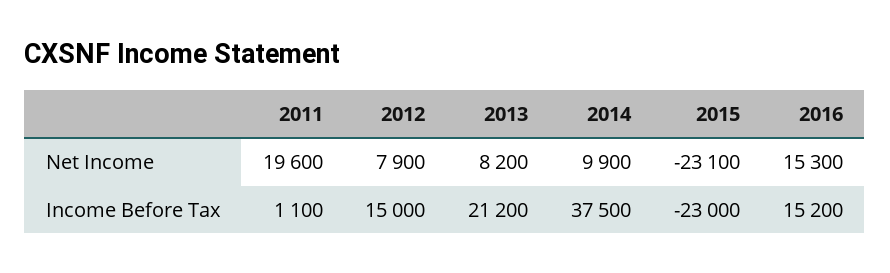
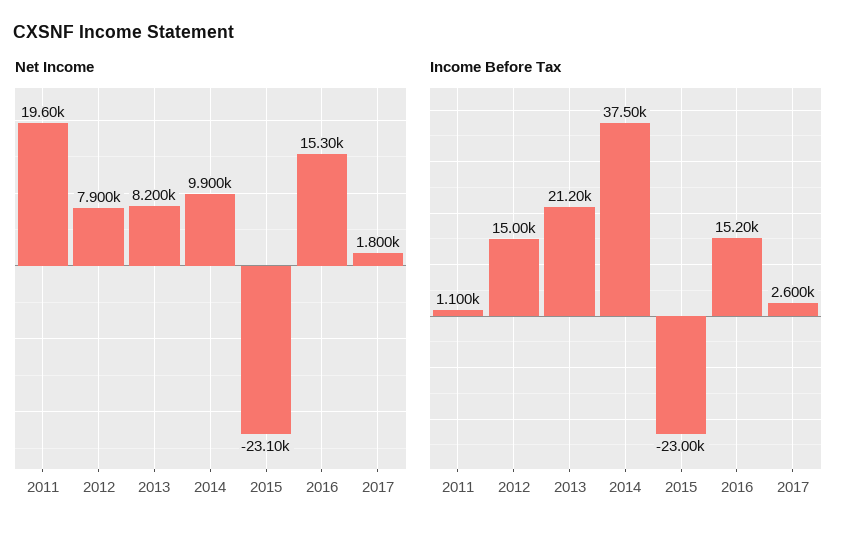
Net Income, 2017: none -> 1800
Income Before Tax, 2017: none -> 2600

